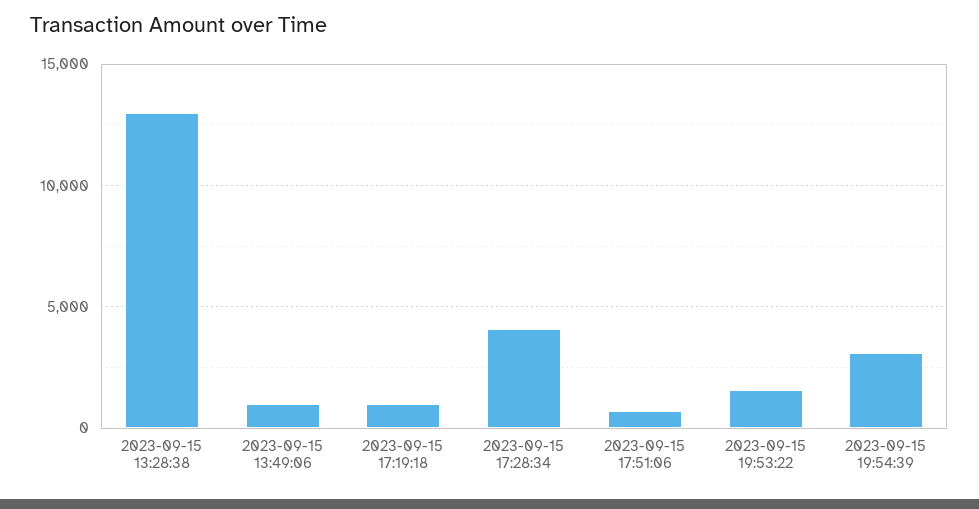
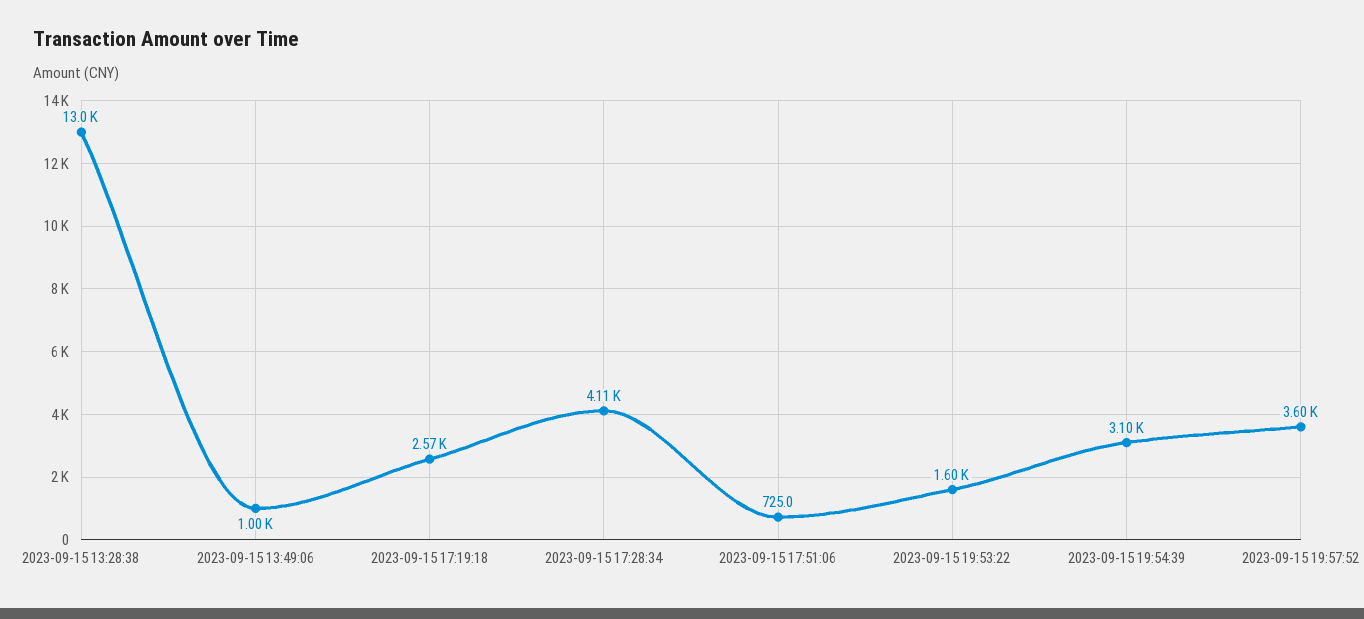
2023-09-15 17:19:18: 1000 -> 2570
2023-09-15 19:57:52: none -> 3600

